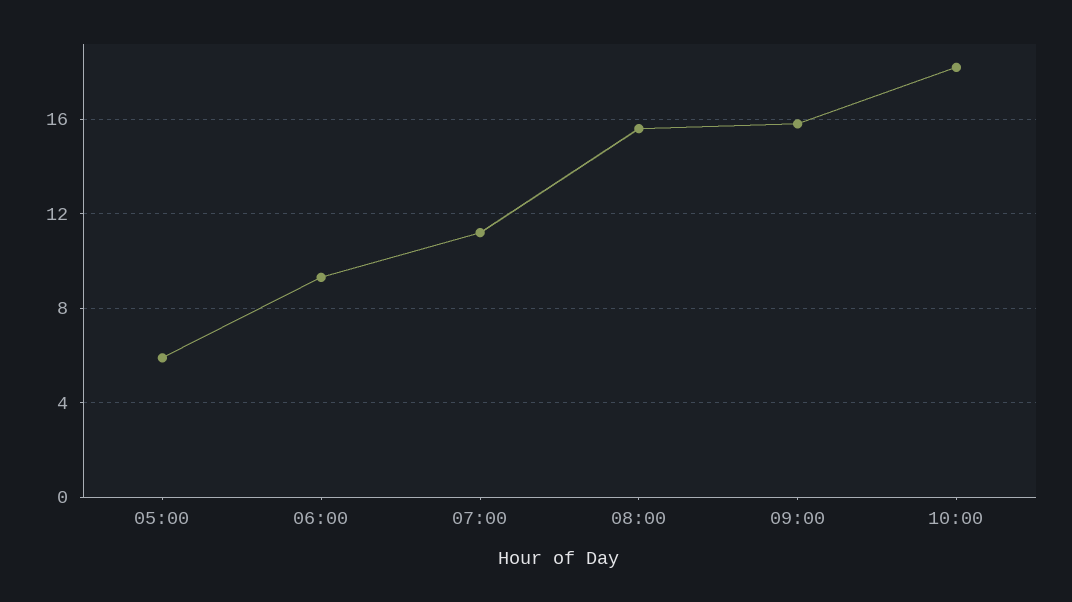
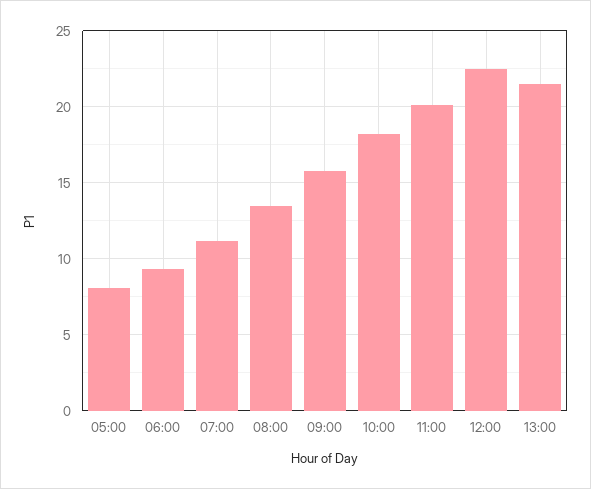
05:00: 6 -> 8
08:00: 15.5 -> 13.5
11:00: none -> 20
12:00: none -> 22.5
13:00: none -> 21.5

